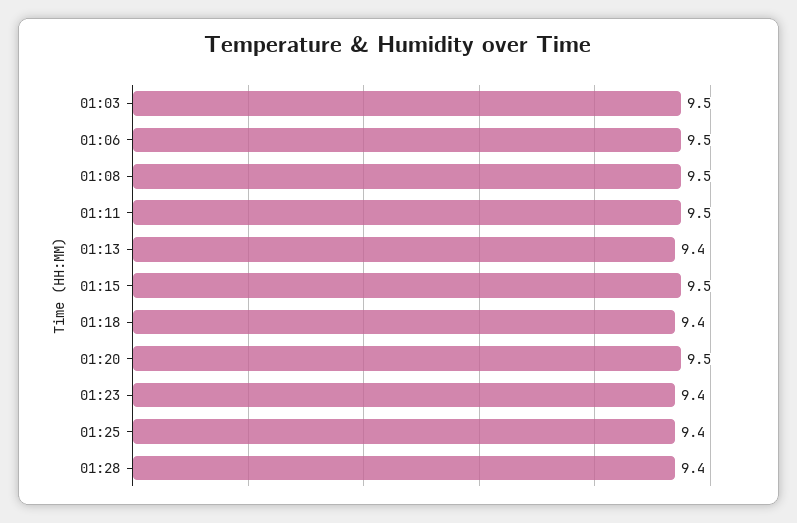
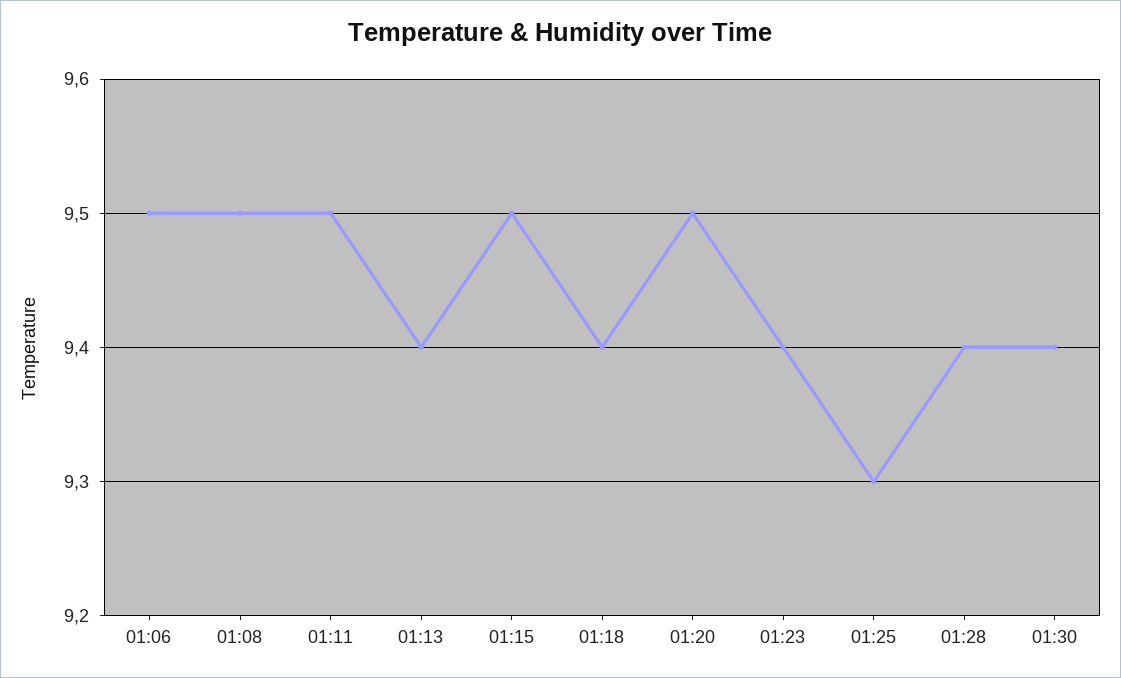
01:03: 9.5 -> none
01:25: 9.4 -> 9.3
01:30: none -> 9.4

